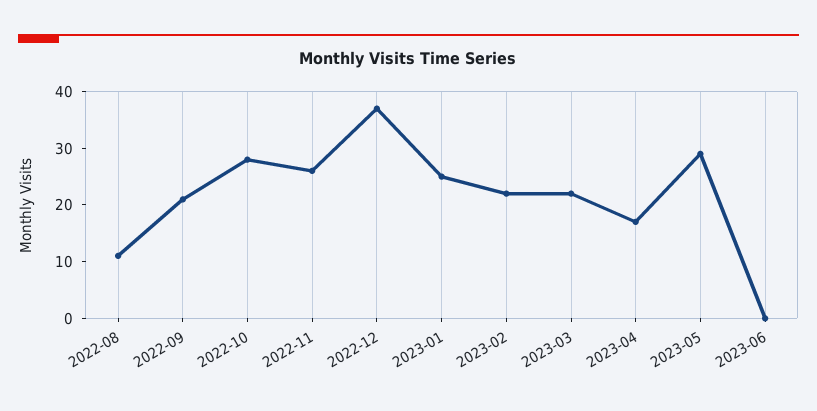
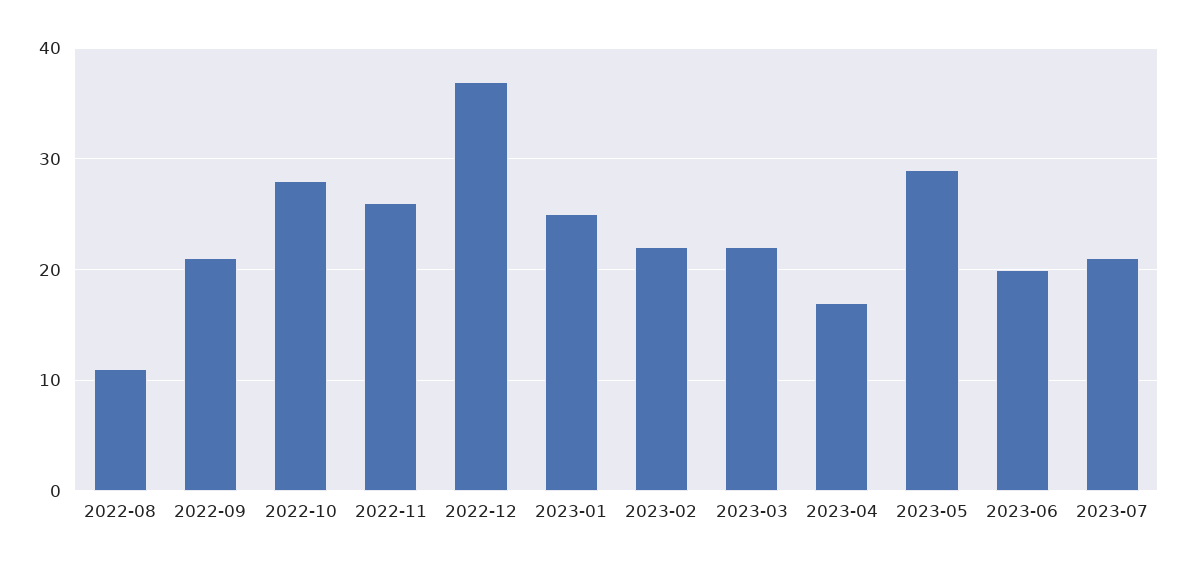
2023-06: 0 -> 20
2023-07: none -> 21

